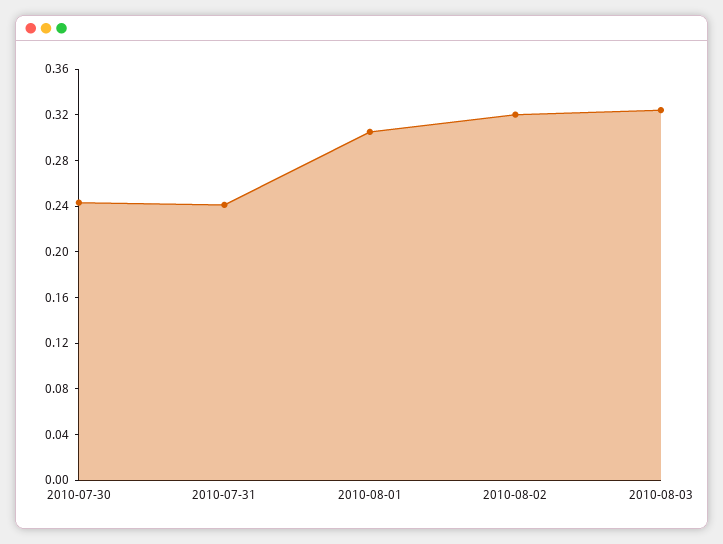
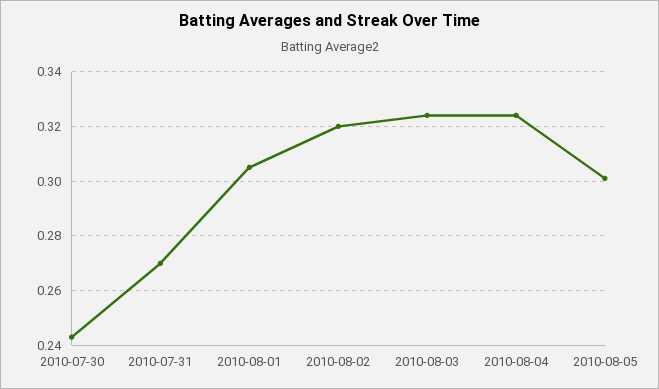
2010-07-31: 0.24 -> 0.27
2010-08-04: none -> 0.325
2010-08-05: none -> 0.3

